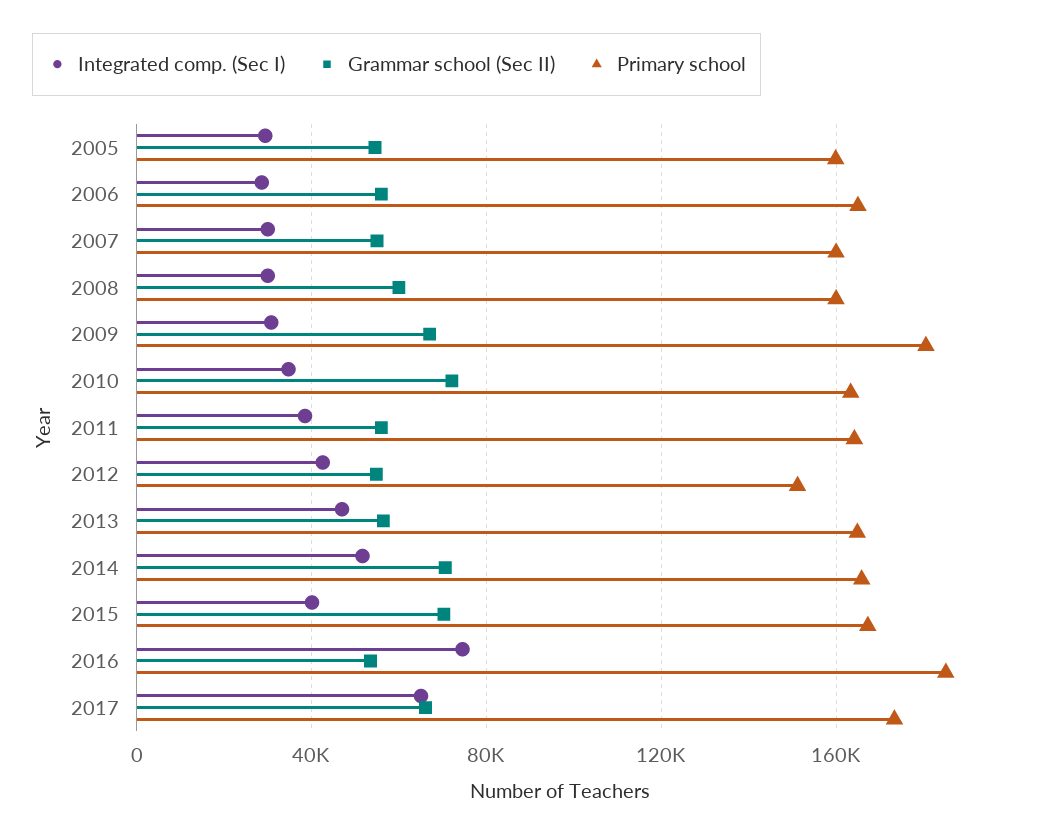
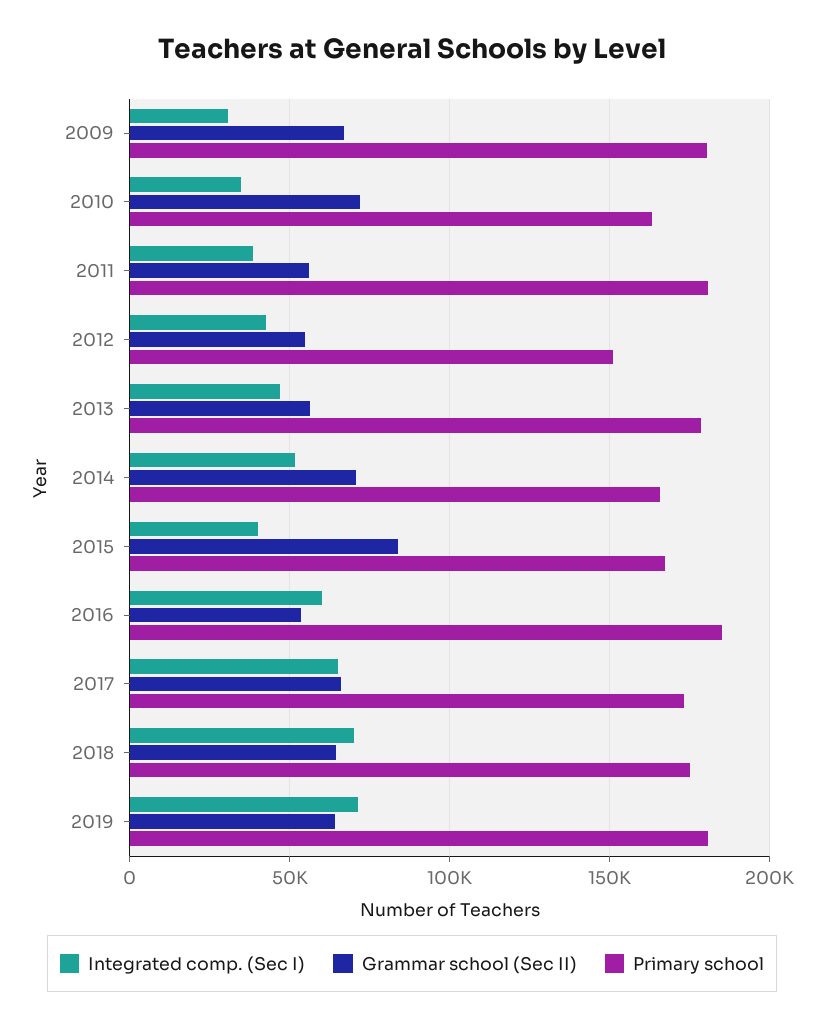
Integrated comp. (Sec I), 2005: 30000 -> none
Grammar school (Sec II), 2005: 55000 -> none
Primary school, 2005: 160000 -> none
Integrated comp. (Sec I), 2006: 30000 -> none
Grammar school (Sec II), 2006: 55000 -> none
Primary school, 2006: 165000 -> none
Integrated comp. (Sec I), 2007: 30000 -> none
Grammar school (Sec II), 2007: 55000 -> none
Primary school, 2007: 160000 -> none
Integrated comp. (Sec I), 2008: 30000 -> none
Grammar school (Sec II), 2008: 60000 -> none
Primary school, 2008: 160000 -> none
Primary school, 2011: 165000 -> 180000
Primary school, 2013: 165000 -> 180000
Grammar school (Sec II), 2015: 70000 -> 85000
Integrated comp. (Sec I), 2016: 75000 -> 60000
Integrated comp. (Sec I), 2018: none -> 70000
Grammar school (Sec II), 2018: none -> 65000
Primary school, 2018: none -> 175000
Integrated comp. (Sec I), 2019: none -> 70000
Grammar school (Sec II), 2019: none -> 65000
Primary school, 2019: none -> 180000

